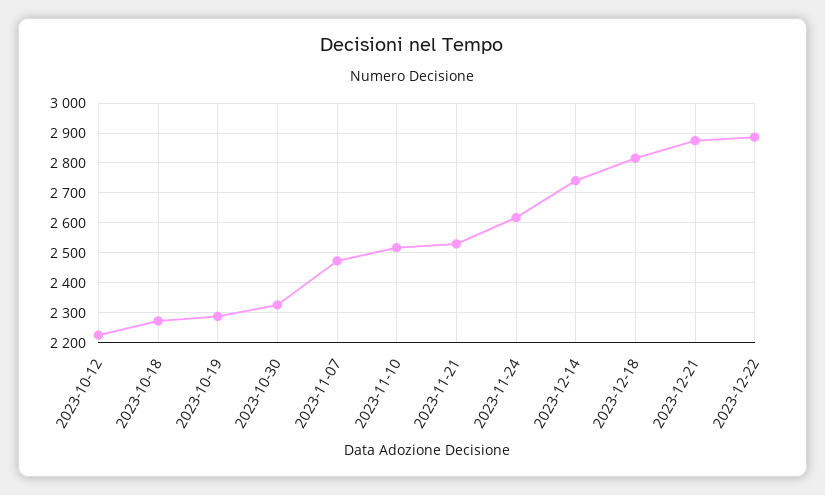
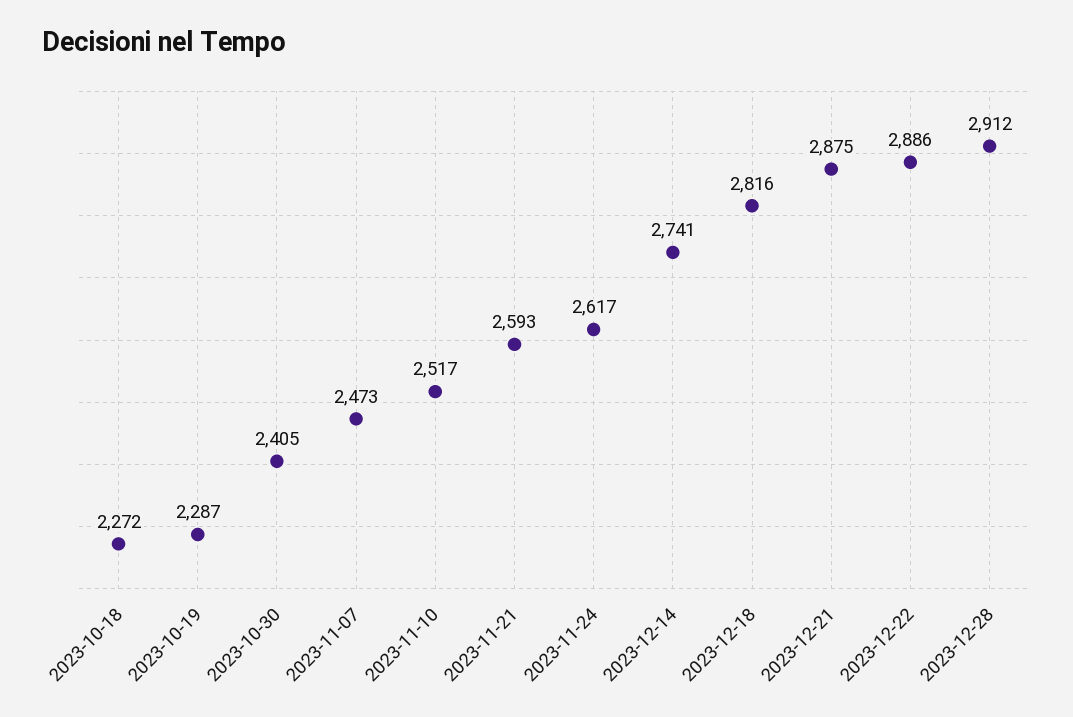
2023-10-12: 2225 -> none
2023-10-30: 2325 -> 2405
2023-11-21: 2525 -> 2593
2023-12-28: none -> 2912

